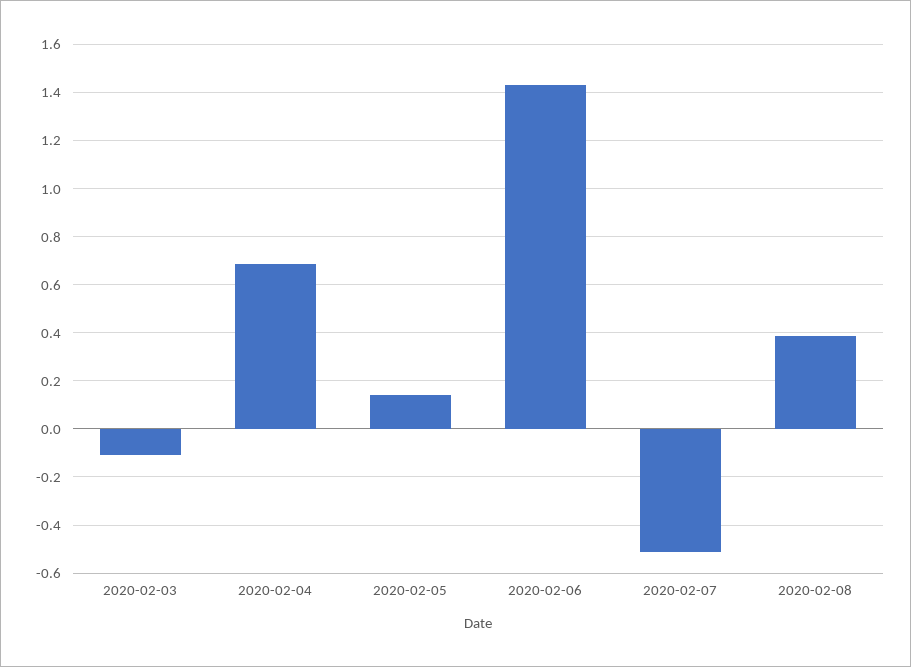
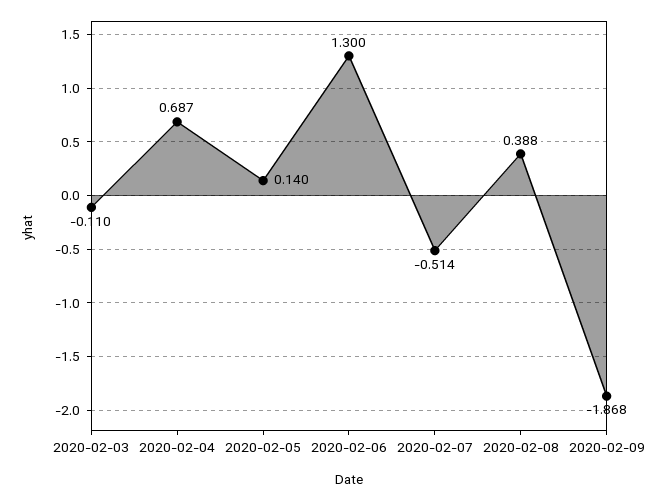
2020-02-06: 1.425 -> 1.3
2020-02-09: none -> -1.868

